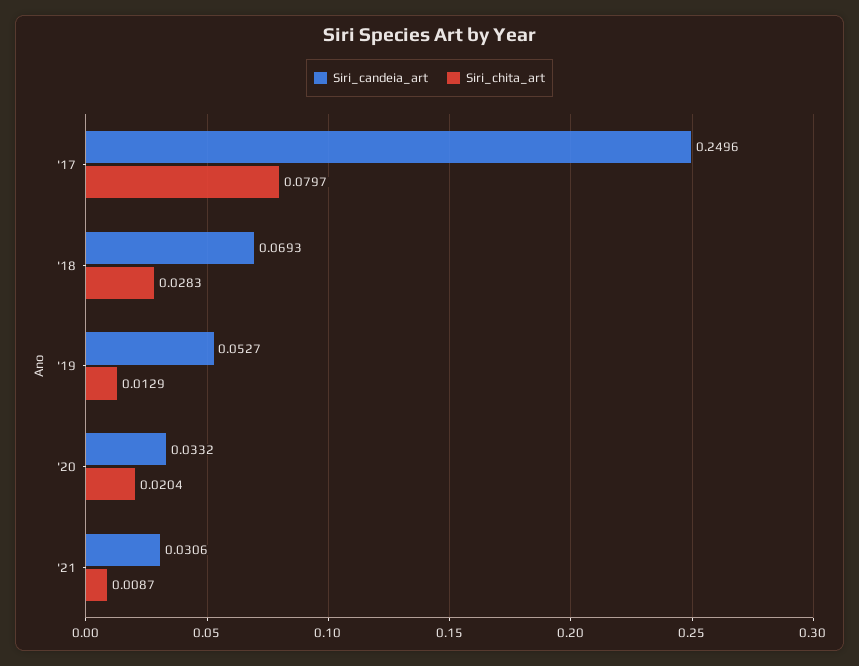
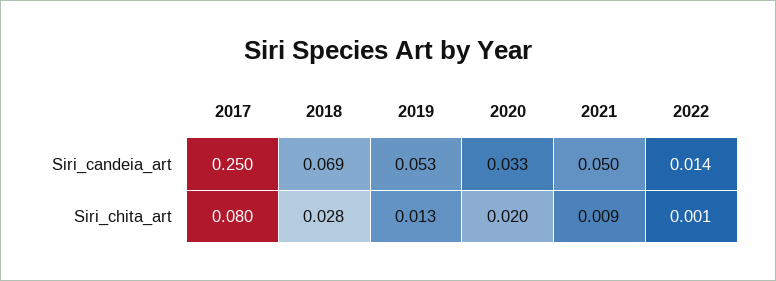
Siri_candeia_art, '21: 0.0306 -> 0.05
Siri_candeia_art, 2022: none -> 0.014
Siri_chita_art, 2022: none -> 0.001

